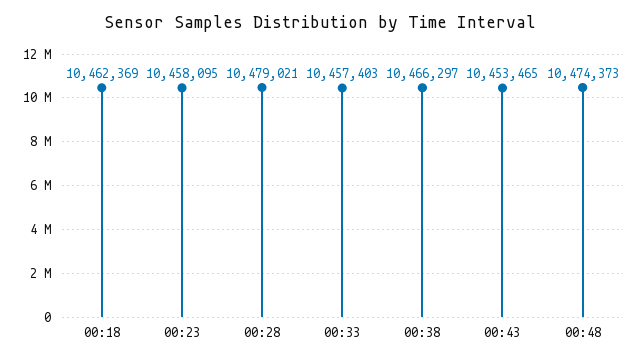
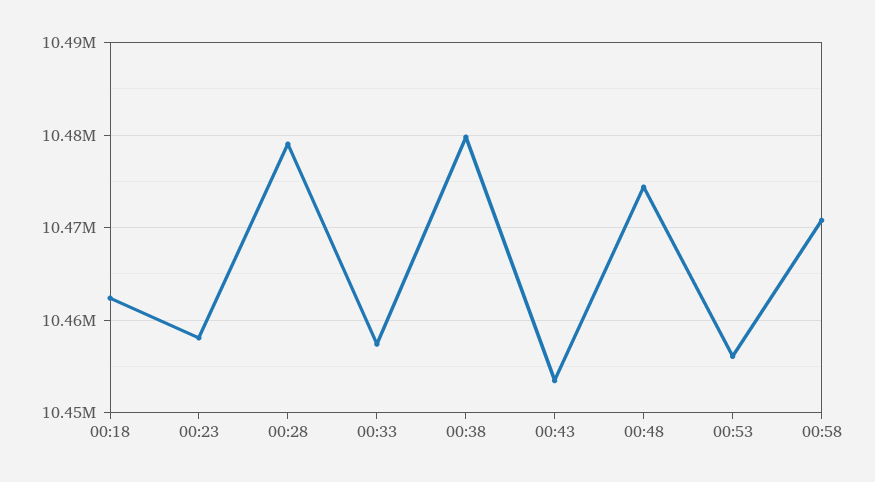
00:38: 10466297 -> 10480000
00:53: none -> 10456000
00:58: none -> 10471000

